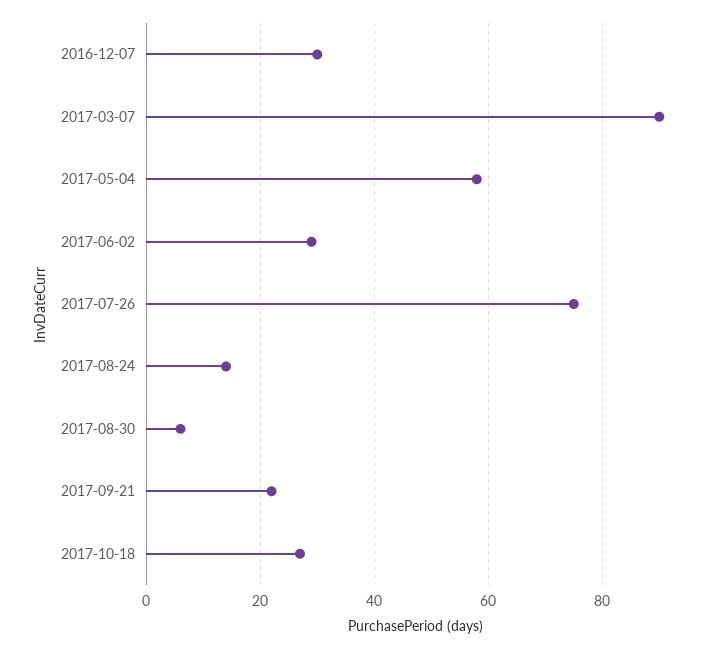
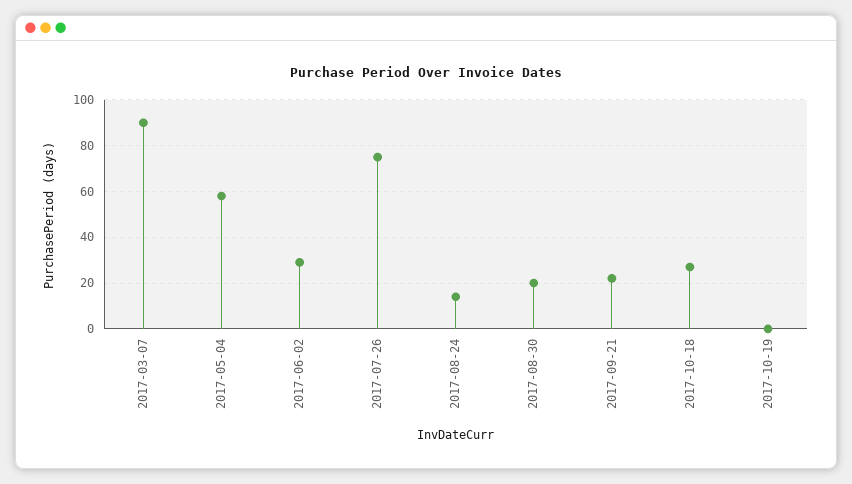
2016-12-07: 30 -> none
2017-08-30: 5 -> 20
2017-10-19: none -> 0

